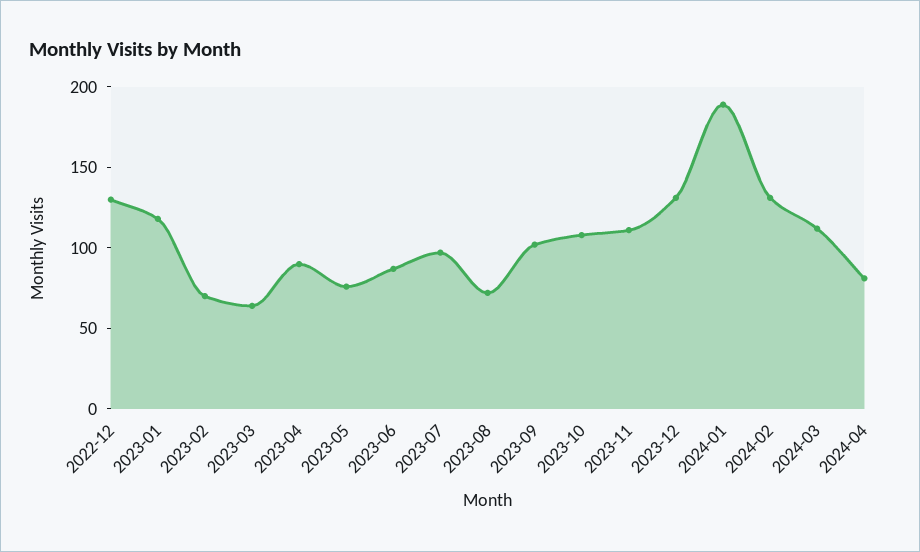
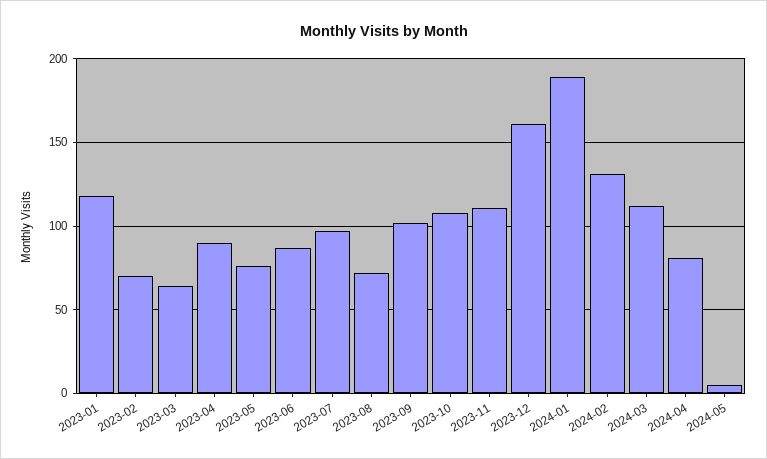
2022-12: 130 -> none
2023-12: 130 -> 160
2024-05: none -> 5

